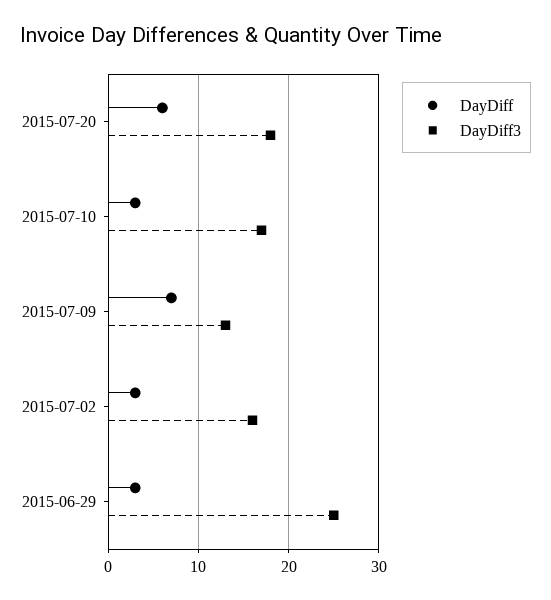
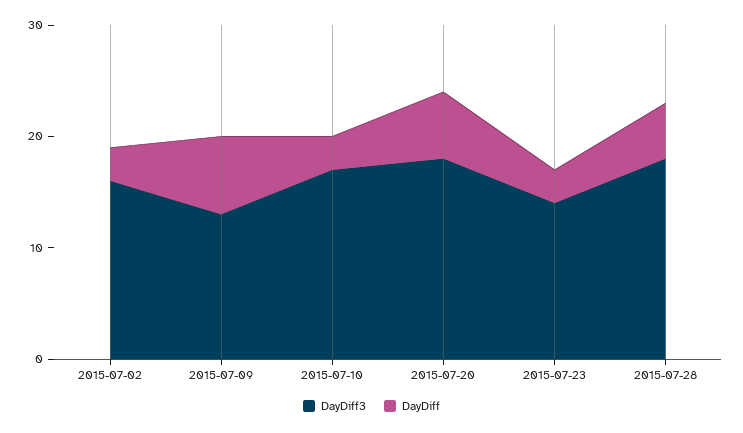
DayDiff, 2015-06-29: 3 -> none
DayDiff3, 2015-06-29: 25 -> none
DayDiff3, 2015-07-23: none -> 14
DayDiff, 2015-07-23: none -> 3
DayDiff3, 2015-07-28: none -> 18
DayDiff, 2015-07-28: none -> 5

